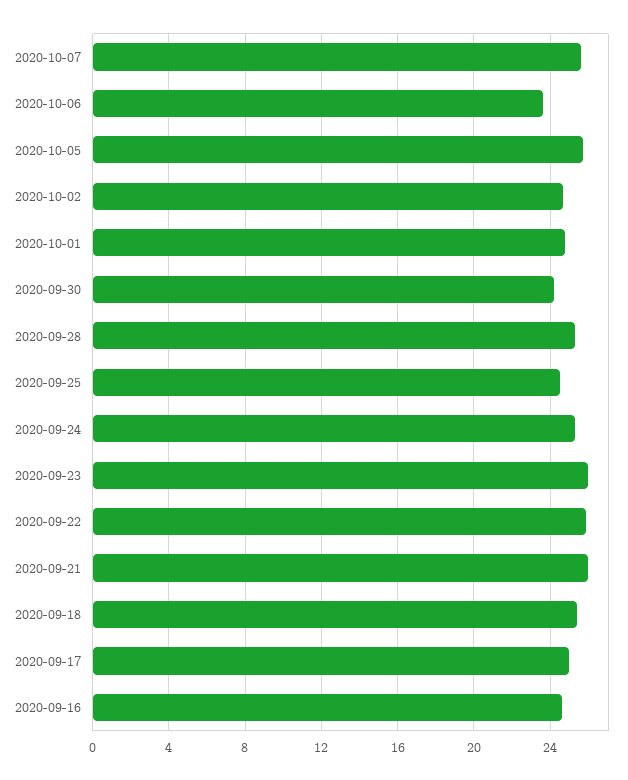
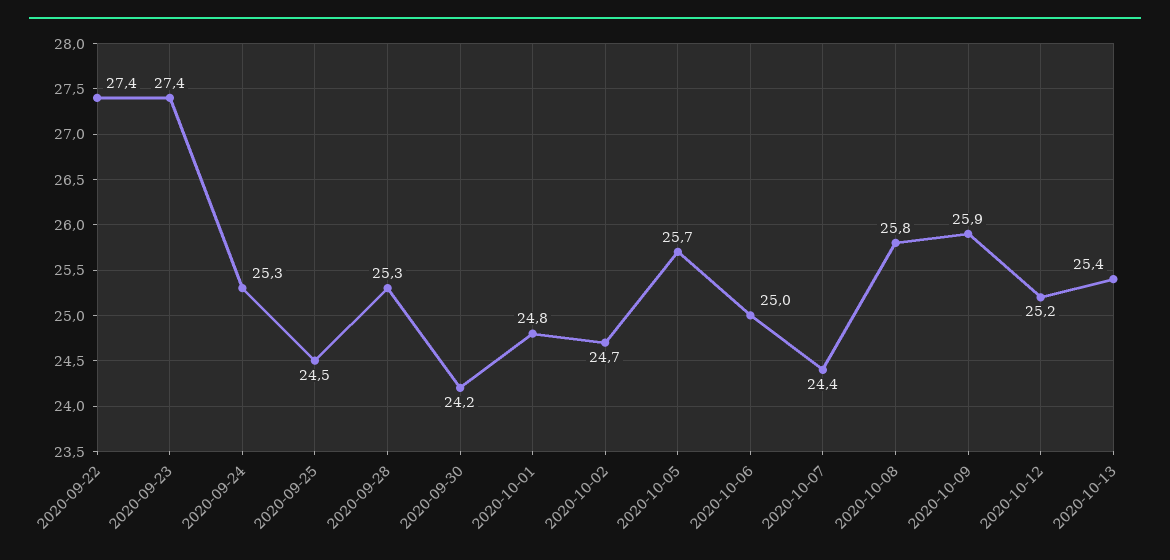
2020-10-07: 25.5 -> 24.4
2020-10-06: 23.5 -> 25
2020-09-23: 26 -> 27.4
2020-09-22: 26 -> 27.4
2020-09-21: 26 -> none
2020-09-18: 25.5 -> none
2020-09-17: 25 -> none
2020-09-16: 24.5 -> none
2020-10-08: none -> 25.8
2020-10-09: none -> 25.9
2020-10-12: none -> 25.2
2020-10-13: none -> 25.4

